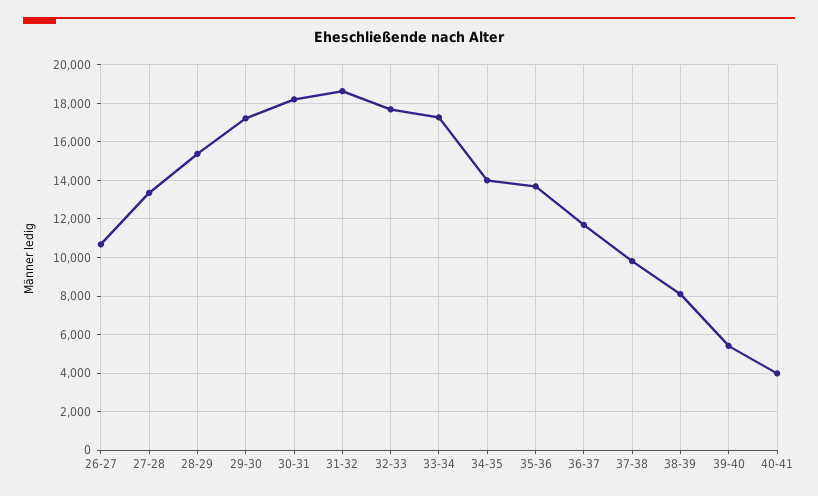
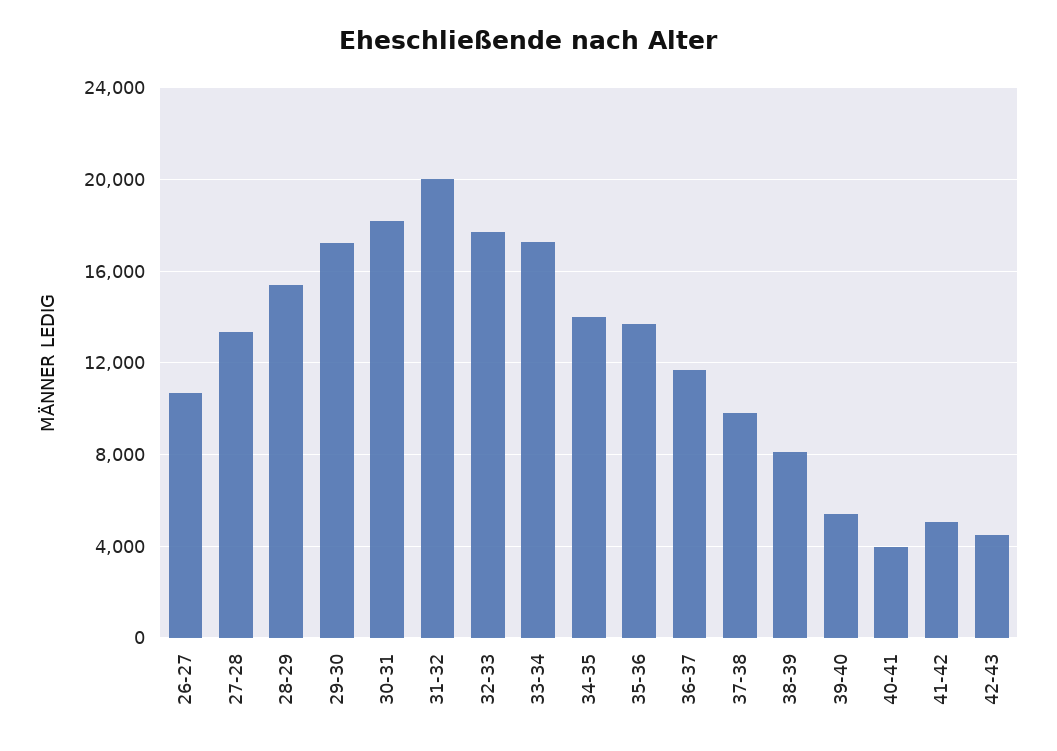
31-32: 18500 -> 20000
41-42: none -> 5000
42-43: none -> 4500

